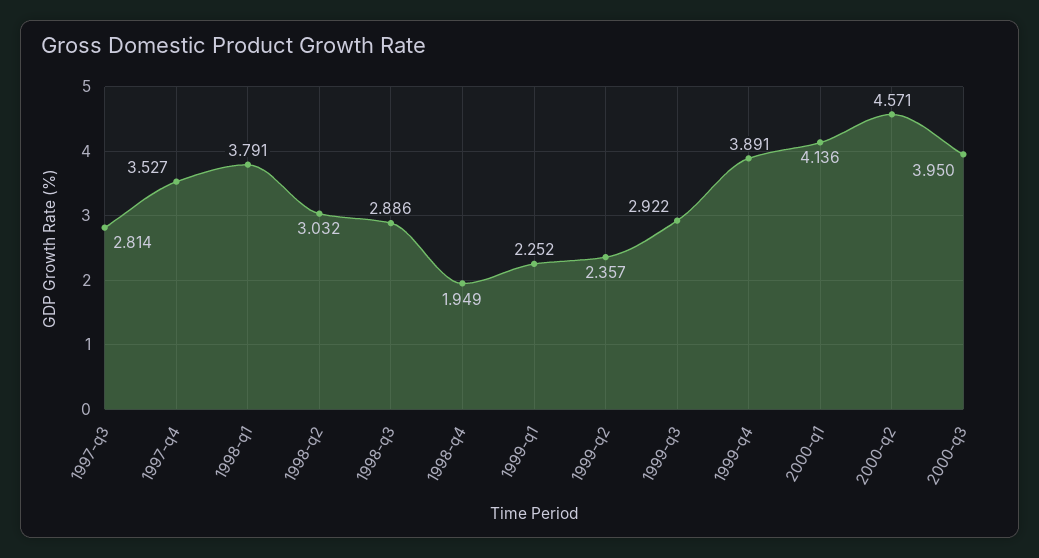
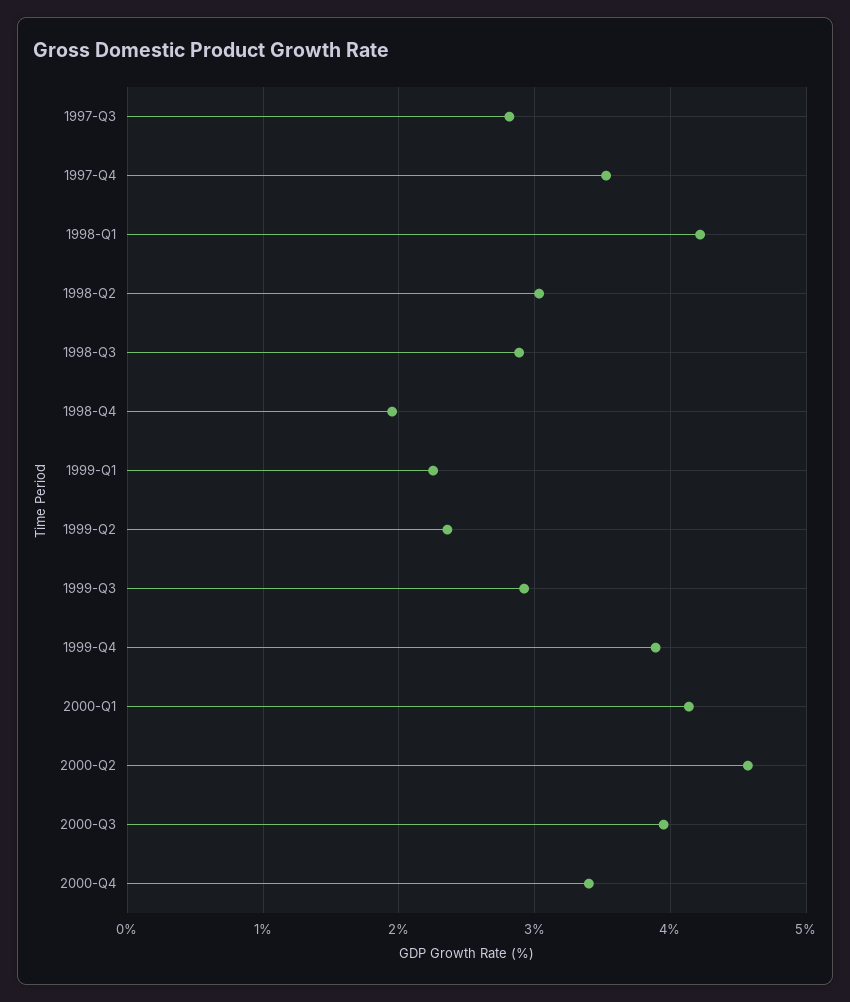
1998-q1: 3.791 -> 4.2
2000-Q4: none -> 3.4

